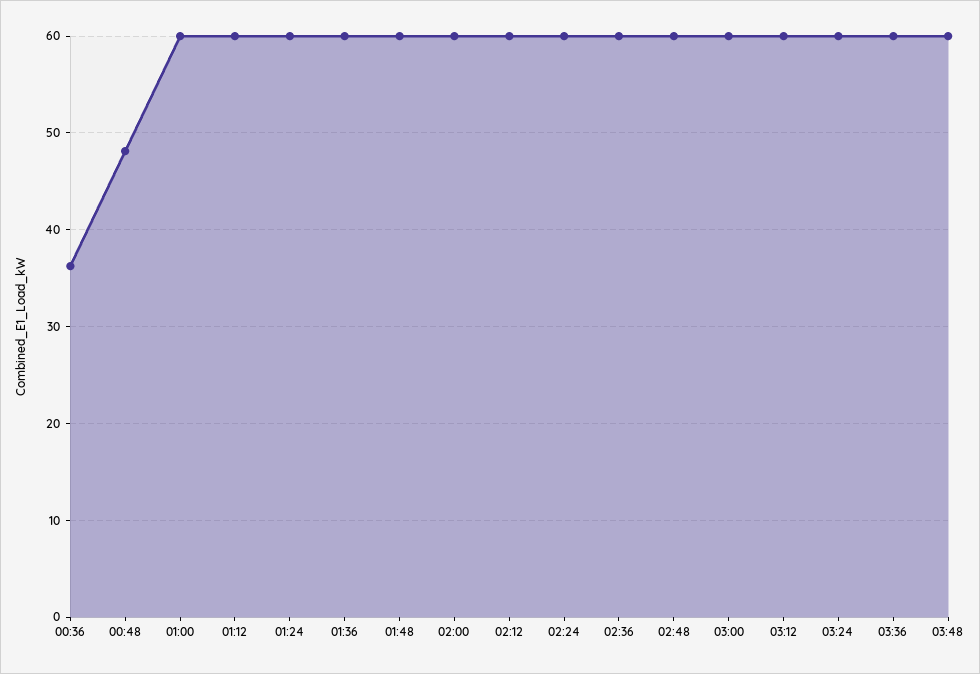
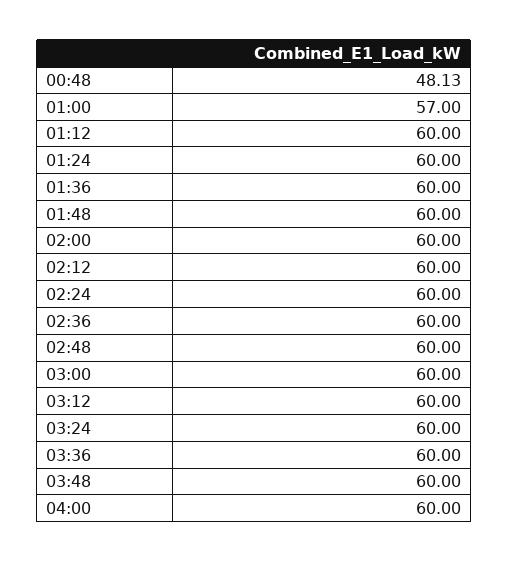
00:36: 36 -> none
01:00: 60 -> 57
04:00: none -> 60

